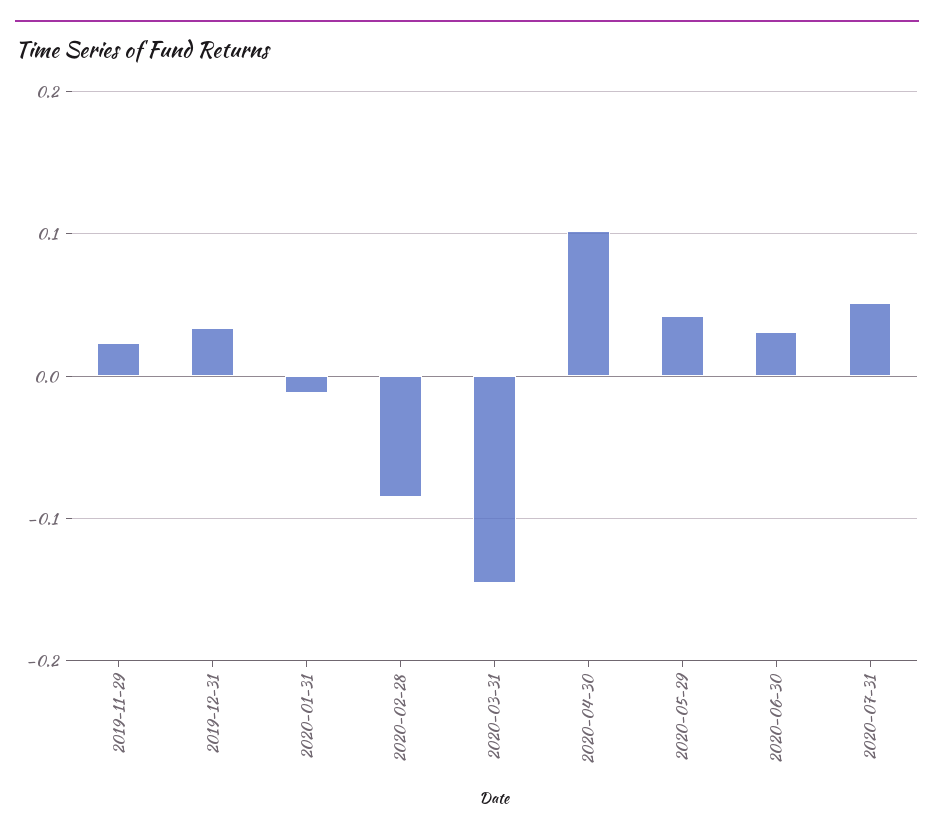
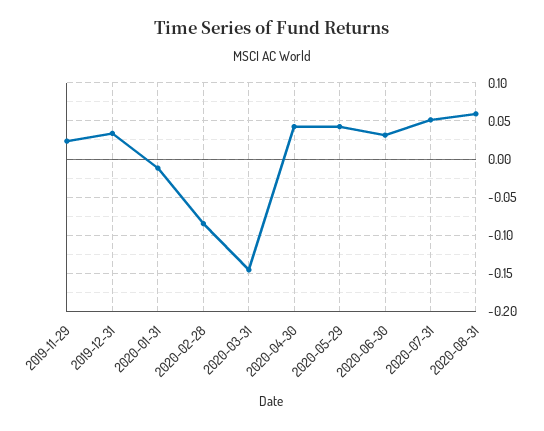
2020-04-30: 0.1 -> 0.04
2020-08-31: none -> 0.06

